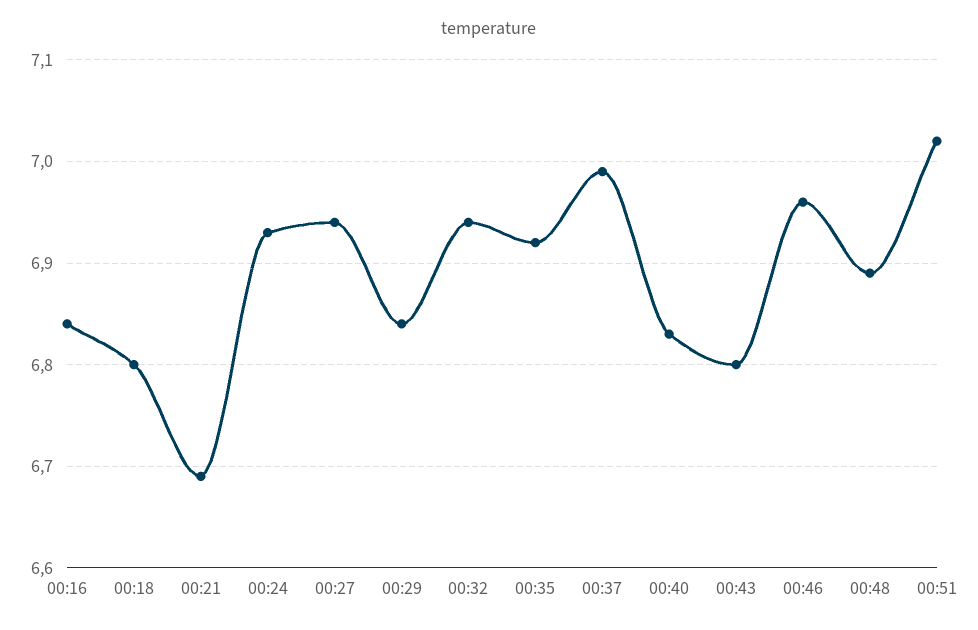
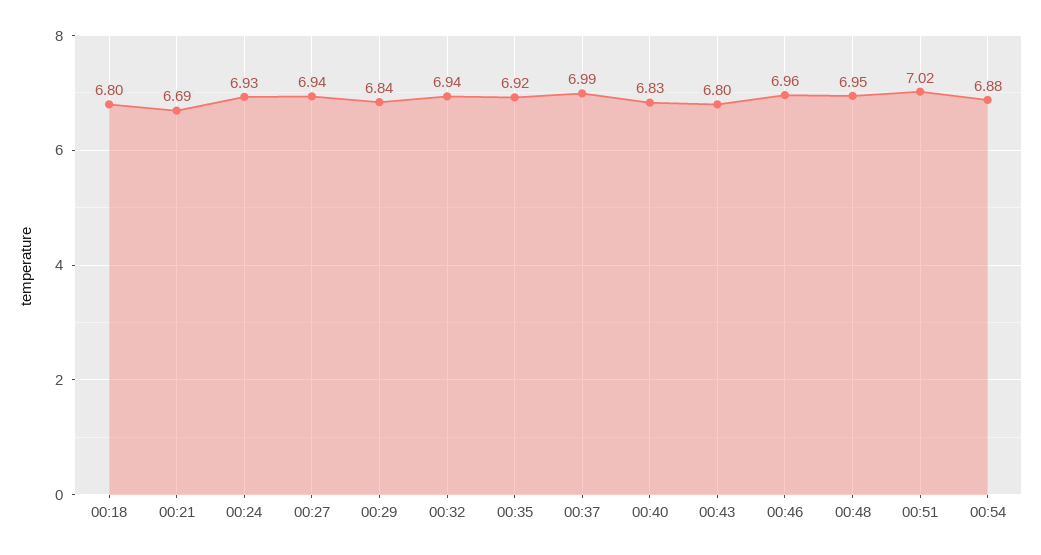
00:16: 6.84 -> none
00:48: 6.89 -> 6.95
00:54: none -> 6.88

